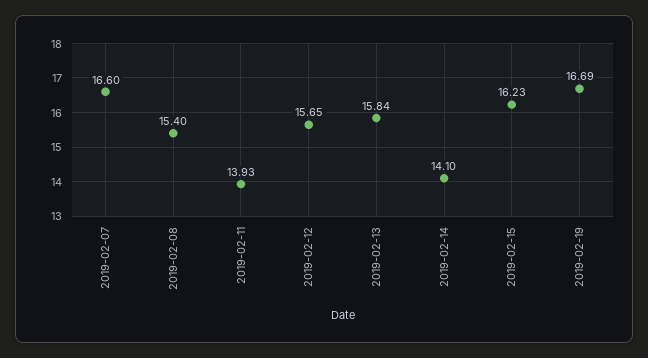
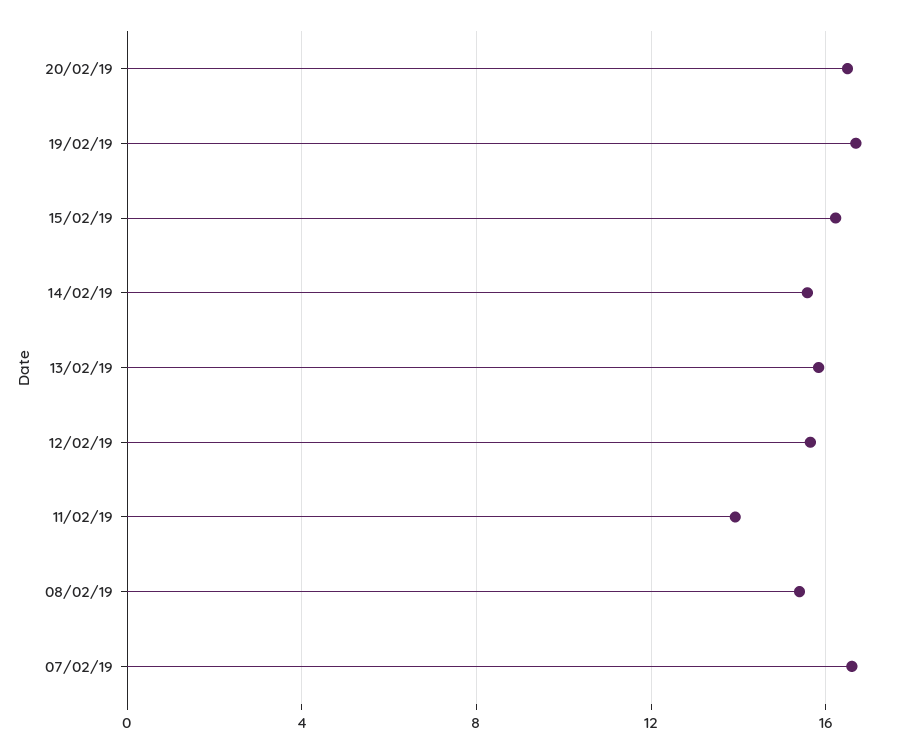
2019-02-14: 14.1 -> 15.5
20/02/19: none -> 16.5

